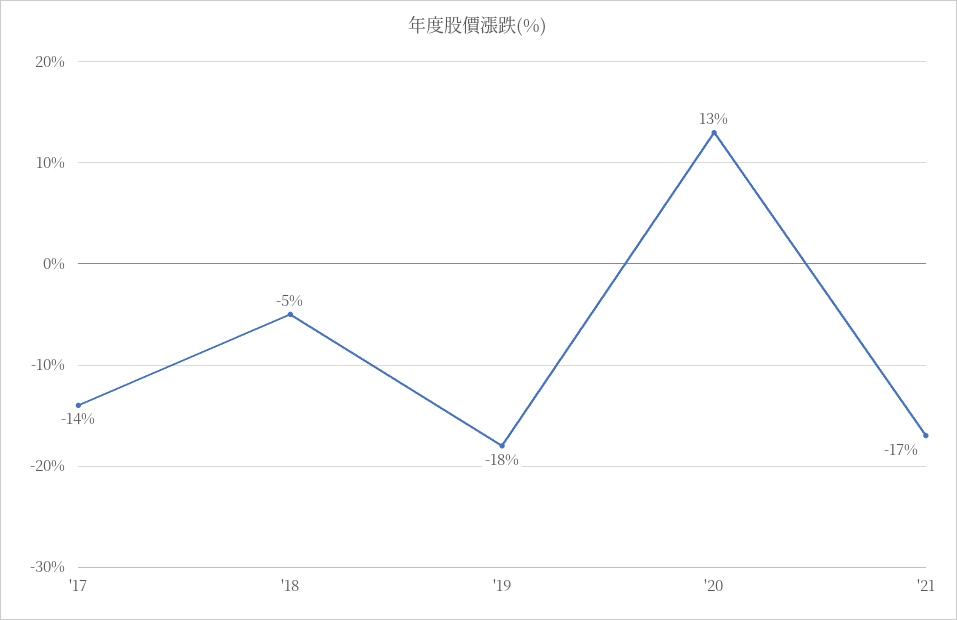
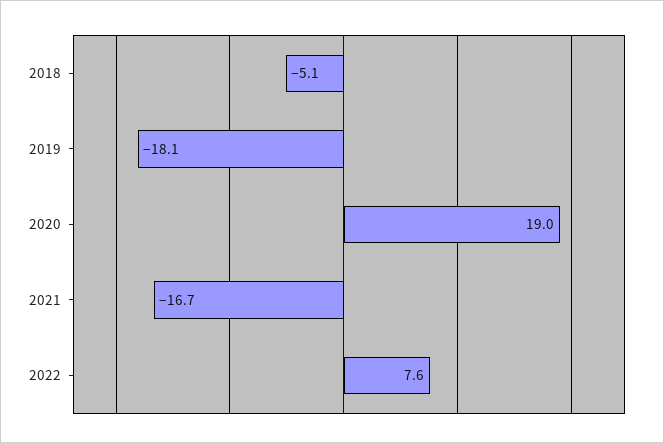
'17: -14 -> none
'20: 13 -> 19
2022: none -> 7.6

